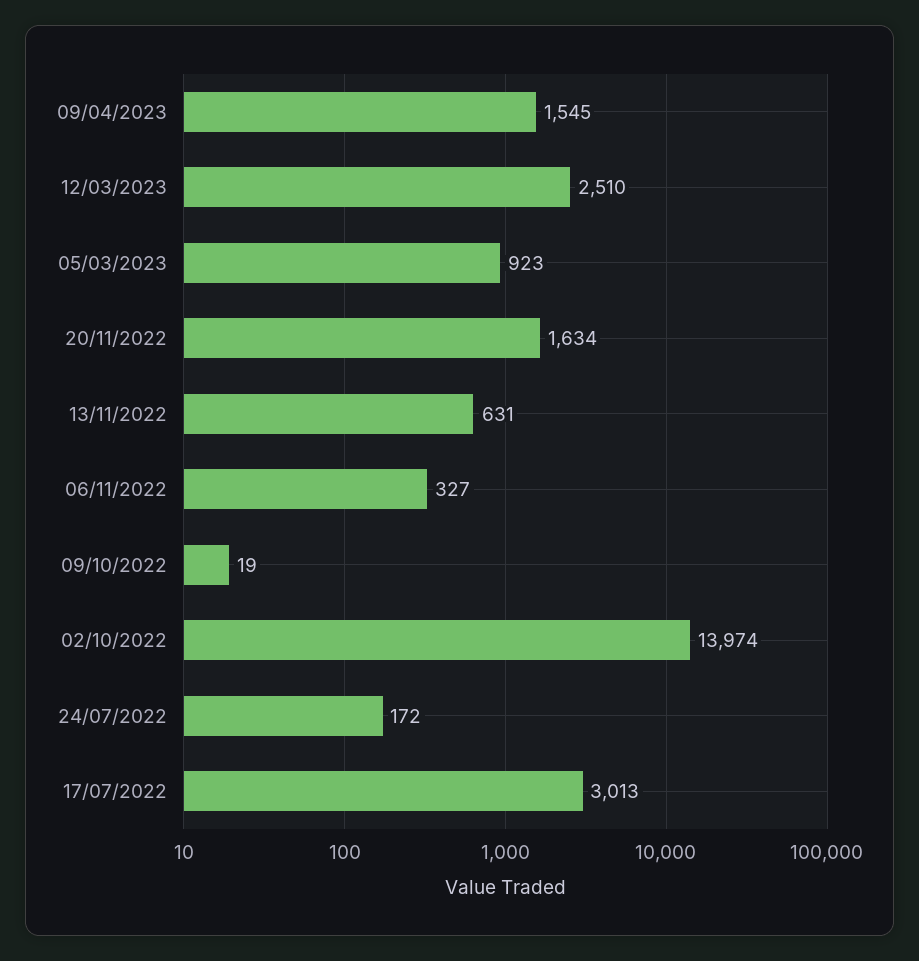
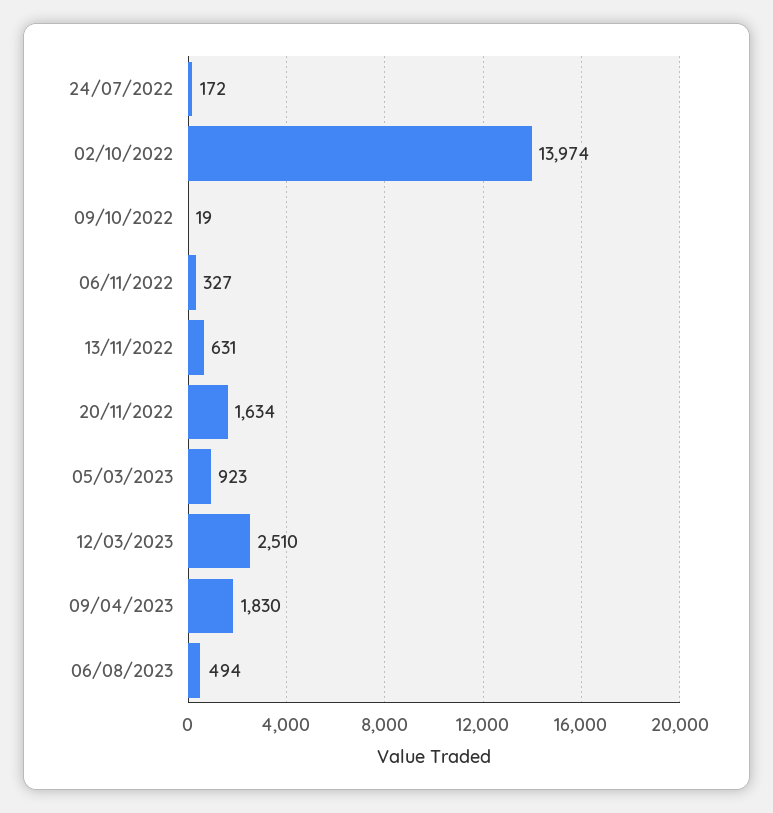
09/04/2023: 1545 -> 1830
17/07/2022: 3013 -> none
06/08/2023: none -> 494

